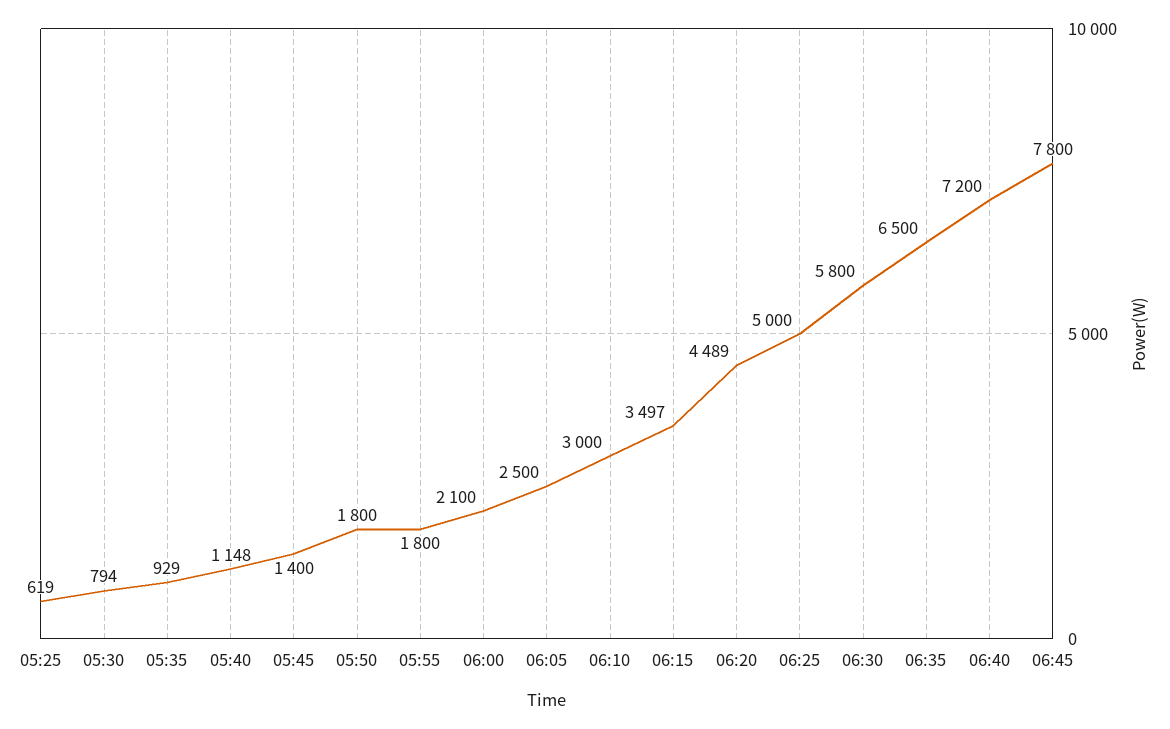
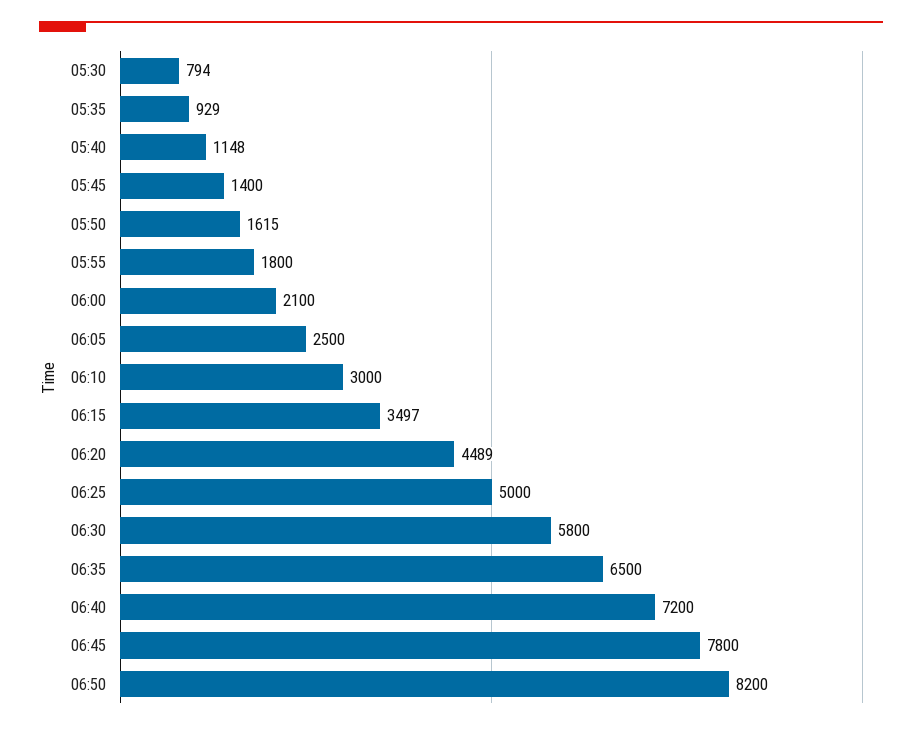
05:25: 619 -> none
05:50: 1800 -> 1615
06:50: none -> 8200

